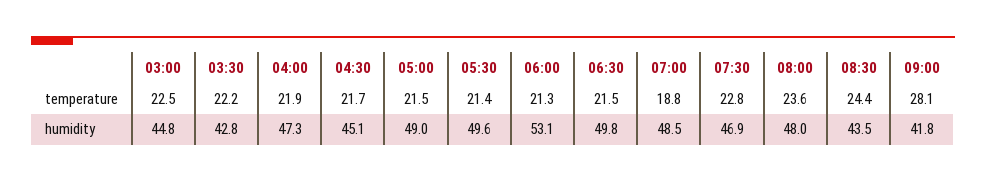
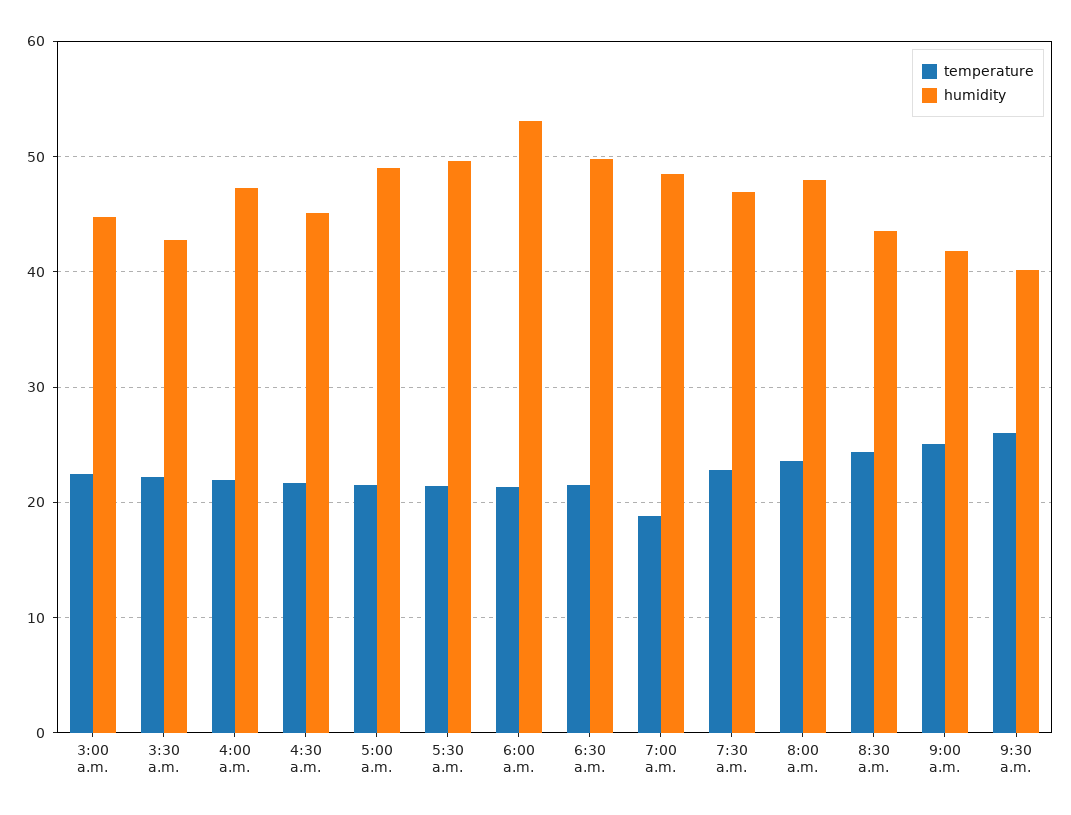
temperature, 09:00: 28.1 -> 25
temperature, 9:30 a.m.: none -> 26
humidity, 9:30 a.m.: none -> 40

